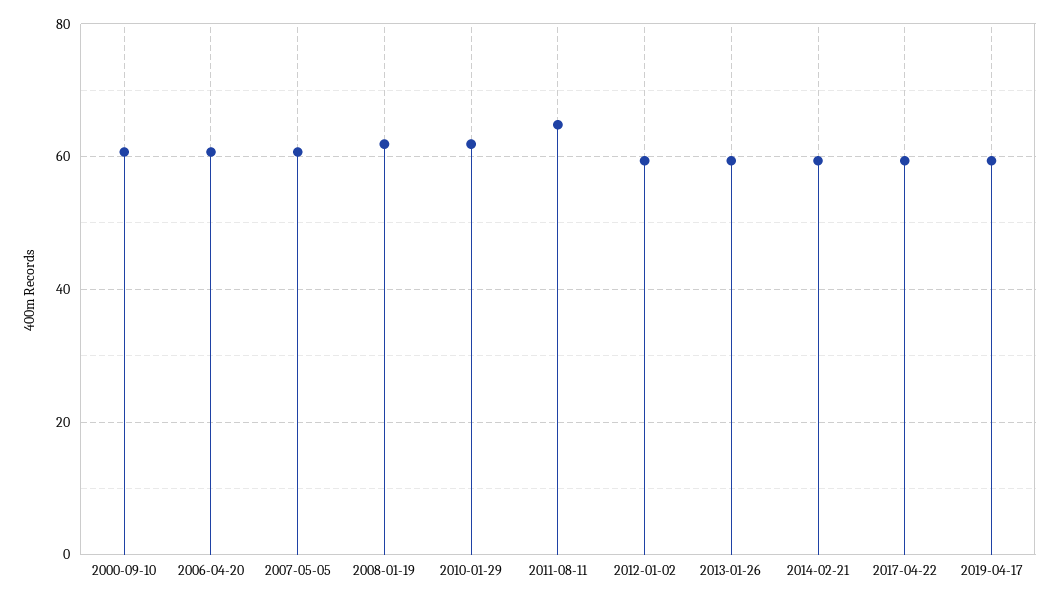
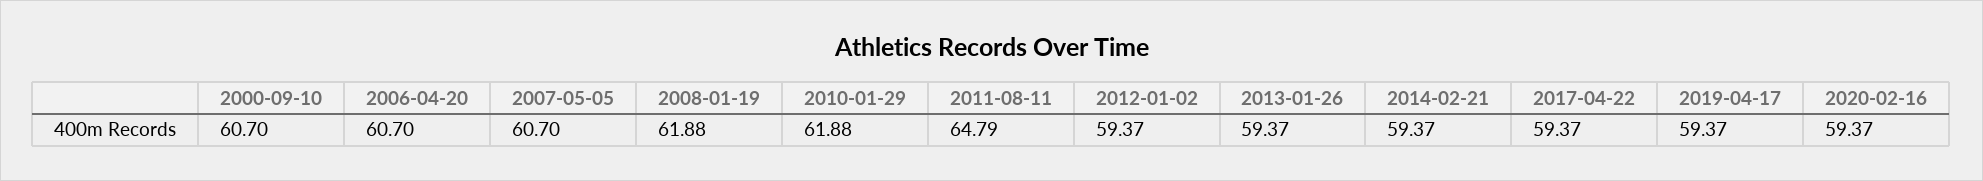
2020-02-16: none -> 59.37

